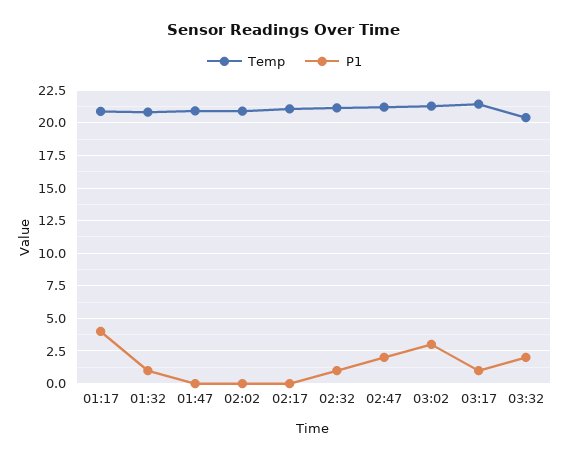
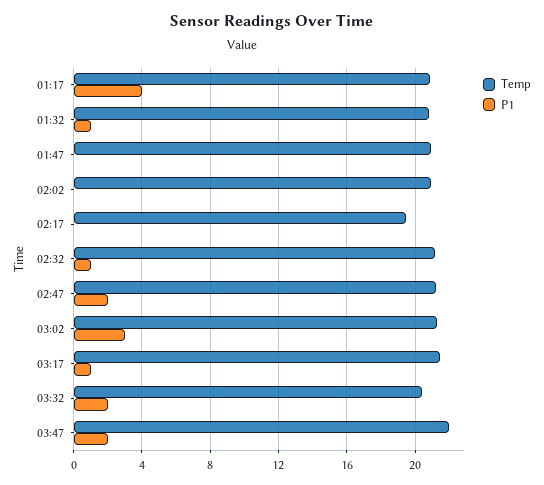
Temp, 02:17: 21 -> 19.5
Temp, 03:47: none -> 22
P1, 03:47: none -> 2

